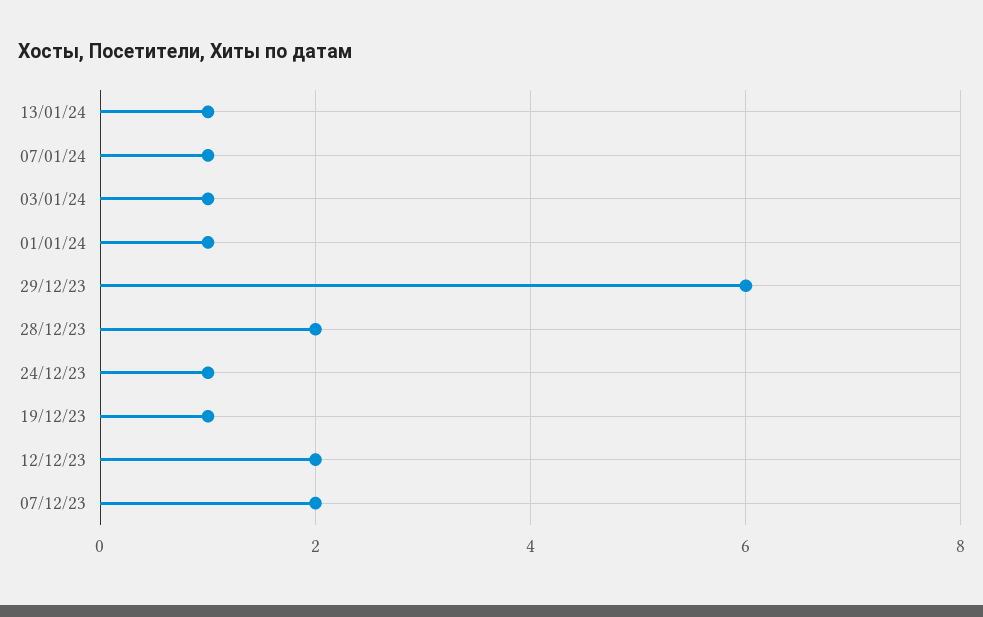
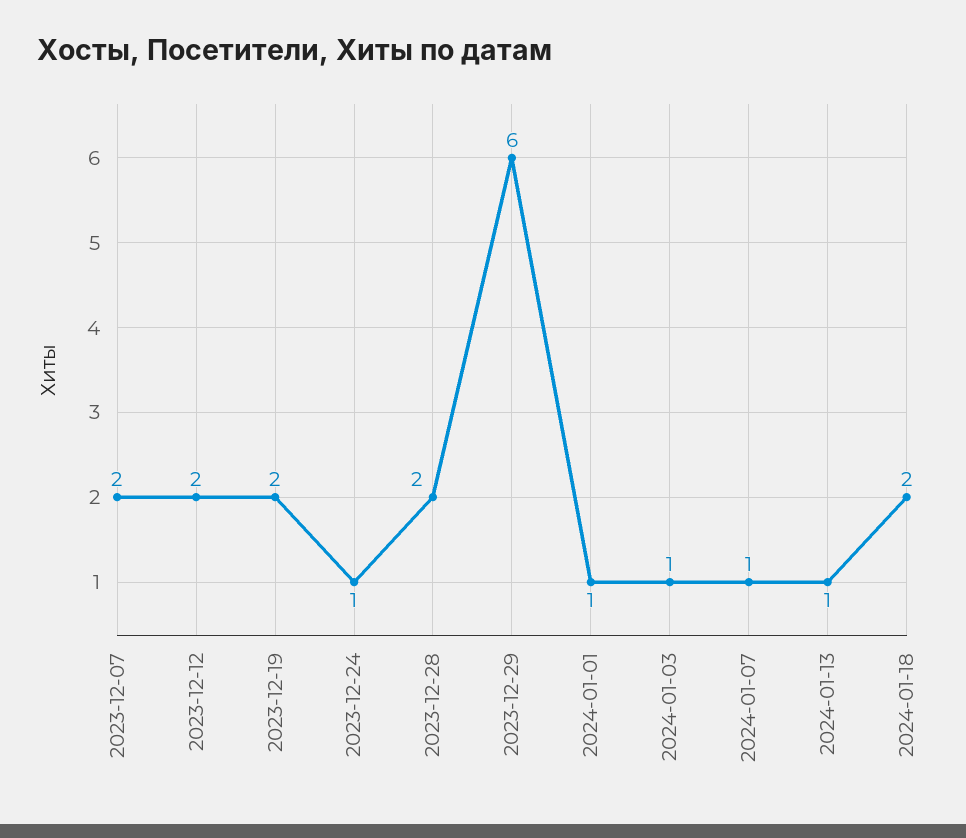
19/12/23: 1 -> 2
2024-01-18: none -> 2

